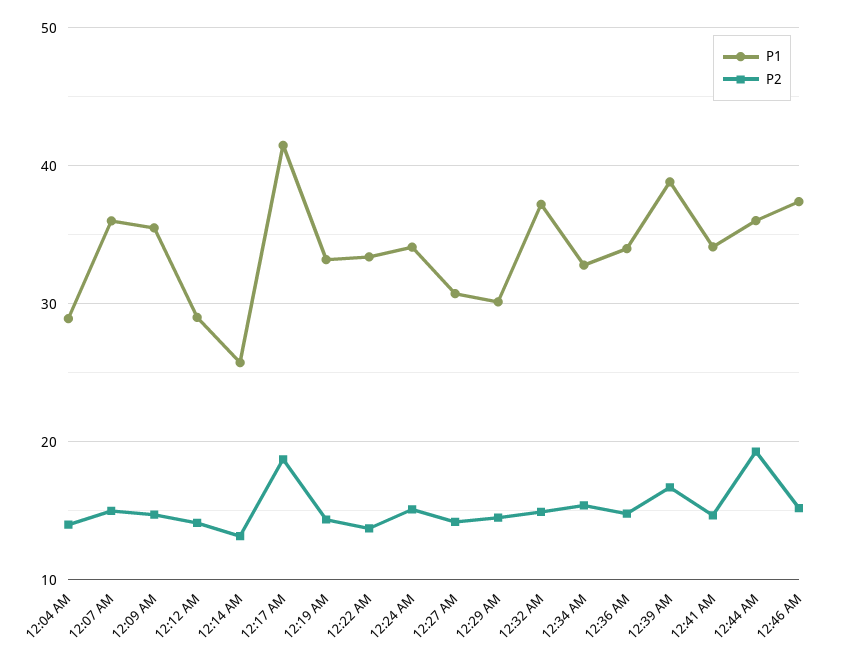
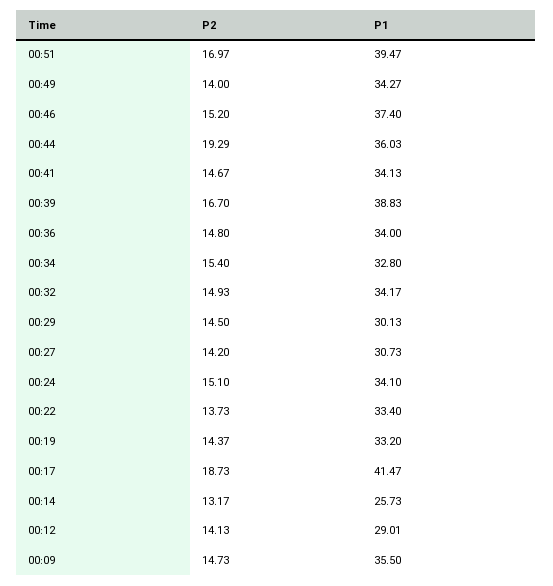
P1, 12:04 AM: 29 -> none
P2, 12:04 AM: 14 -> none
P1, 12:07 AM: 36 -> none
P2, 12:07 AM: 15 -> none
P1, 12:32 AM: 37 -> 34.17
P2, 00:51: none -> 16.97
P1, 00:51: none -> 39.47
P2, 00:49: none -> 14
P1, 00:49: none -> 34.27

